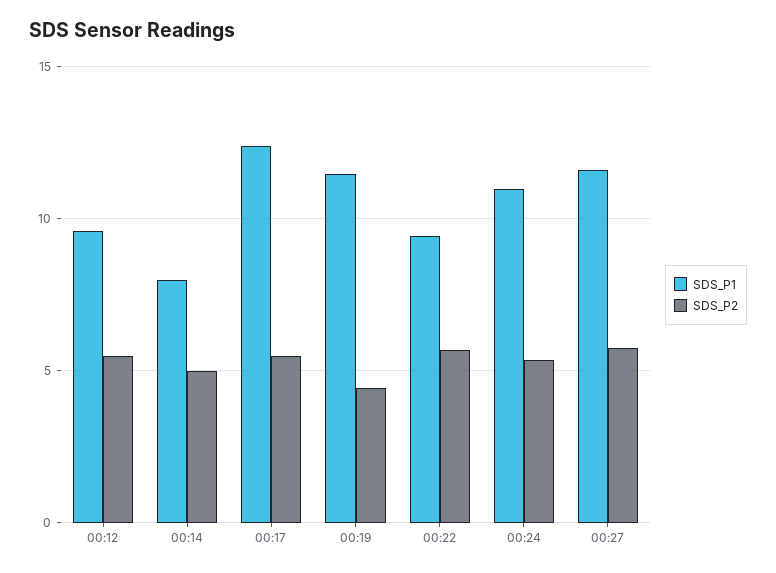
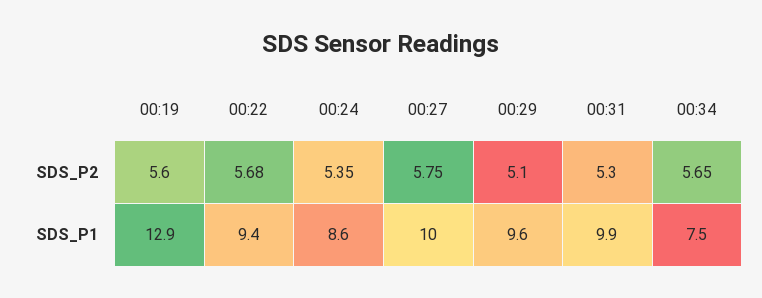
SDS_P1, 00:12: 9.5 -> none
SDS_P2, 00:12: 5.5 -> none
SDS_P1, 00:14: 8 -> none
SDS_P2, 00:14: 5 -> none
SDS_P1, 00:17: 12.5 -> none
SDS_P2, 00:17: 5.5 -> none
SDS_P1, 00:19: 11.5 -> 12.9
SDS_P2, 00:19: 4.5 -> 5.6
SDS_P1, 00:24: 11 -> 8.6
SDS_P1, 00:27: 11.5 -> 10
SDS_P2, 00:29: none -> 5.1
SDS_P2, 00:31: none -> 5.3
SDS_P2, 00:34: none -> 5.65
SDS_P1, 00:29: none -> 9.6
SDS_P1, 00:31: none -> 9.9
SDS_P1, 00:34: none -> 7.5

